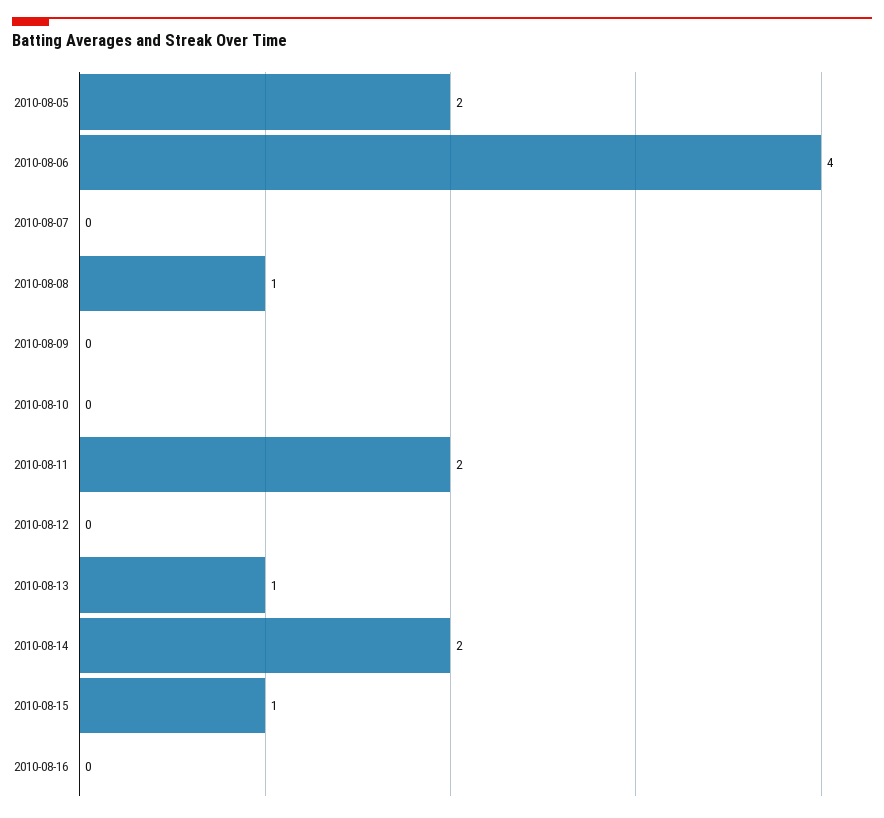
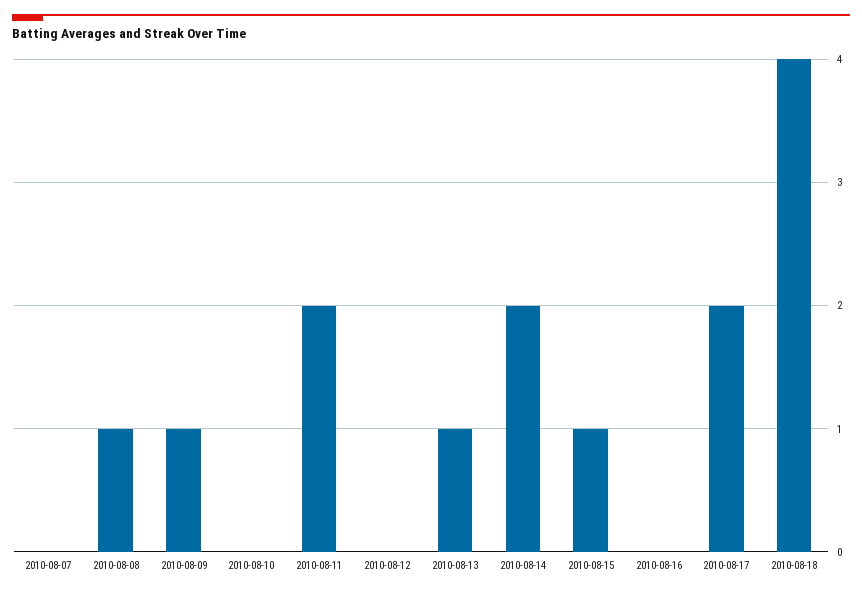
2010-08-05: 2 -> none
2010-08-06: 4 -> none
2010-08-09: 0 -> 1
2010-08-17: none -> 2
2010-08-18: none -> 4

